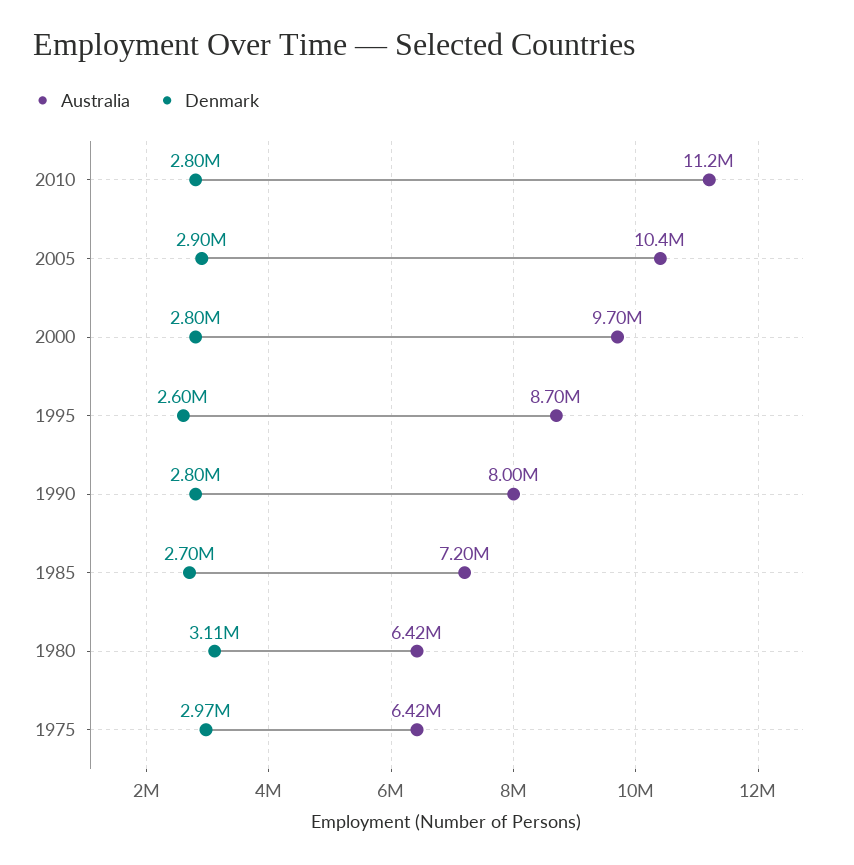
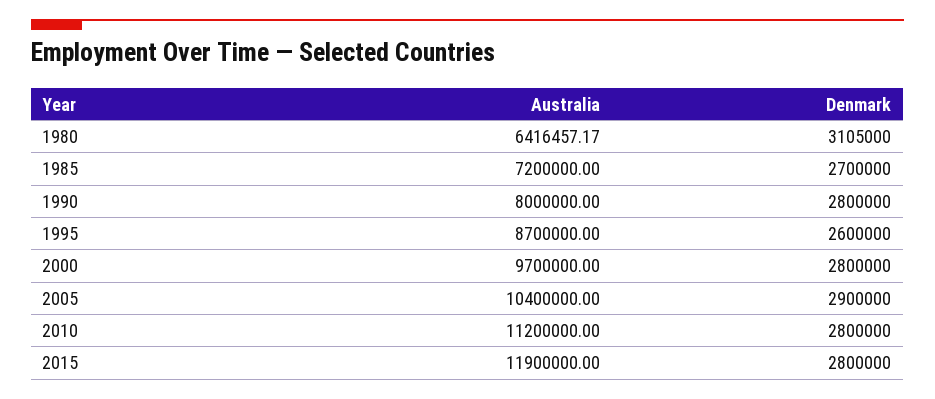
Australia, 1975: 6420000 -> none
Denmark, 1975: 2970000 -> none
Australia, 2015: none -> 11900000
Denmark, 2015: none -> 2800000

